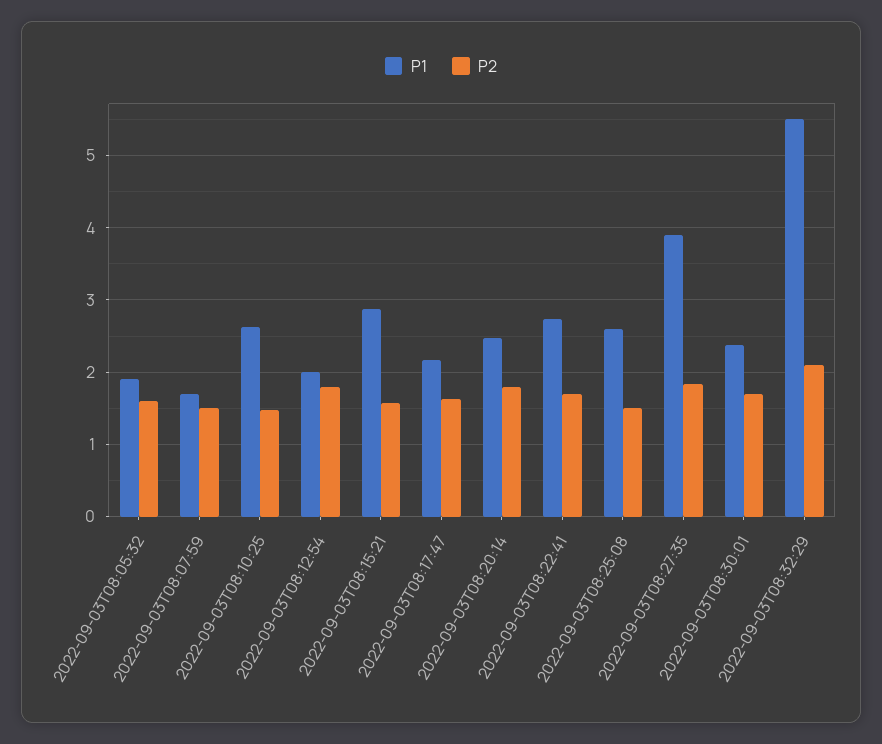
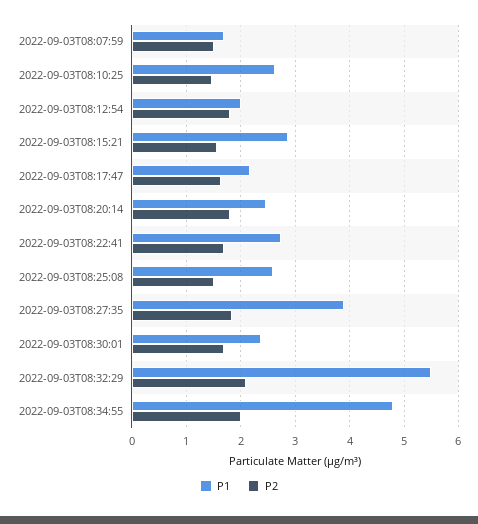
P1, 2022-09-03T08:05:32: 1.9 -> none
P2, 2022-09-03T08:05:32: 1.6 -> none
P1, 2022-09-03T08:34:55: none -> 4.8
P2, 2022-09-03T08:34:55: none -> 2

